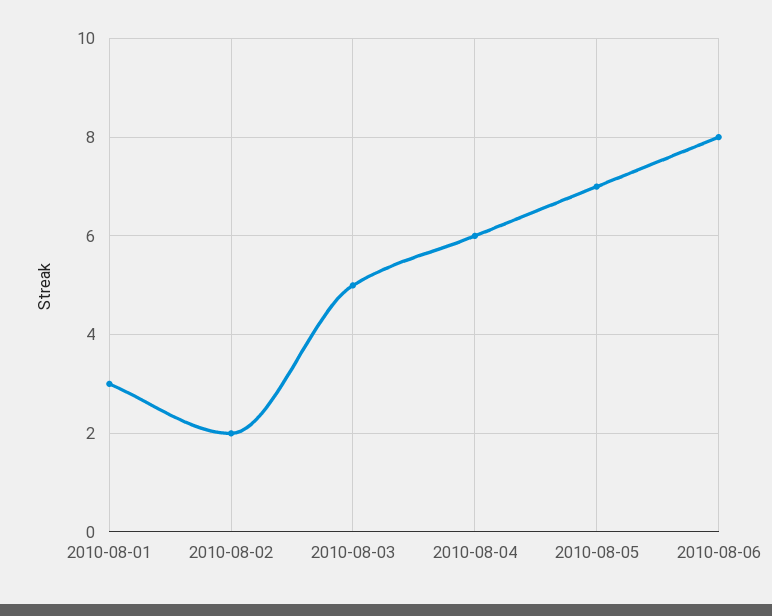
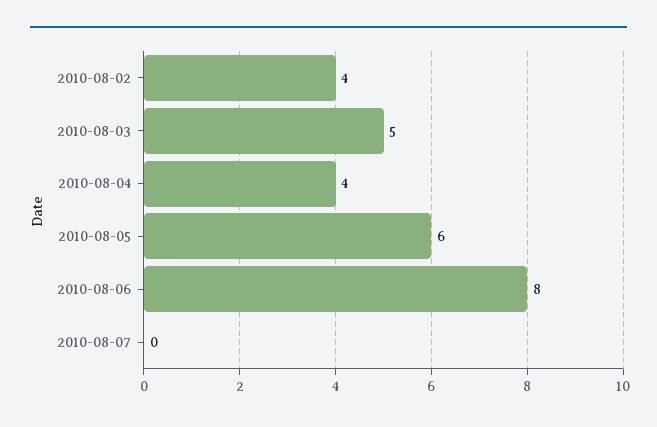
2010-08-01: 3 -> none
2010-08-02: 2 -> 4
2010-08-04: 6 -> 4
2010-08-05: 7 -> 6
2010-08-07: none -> 0

